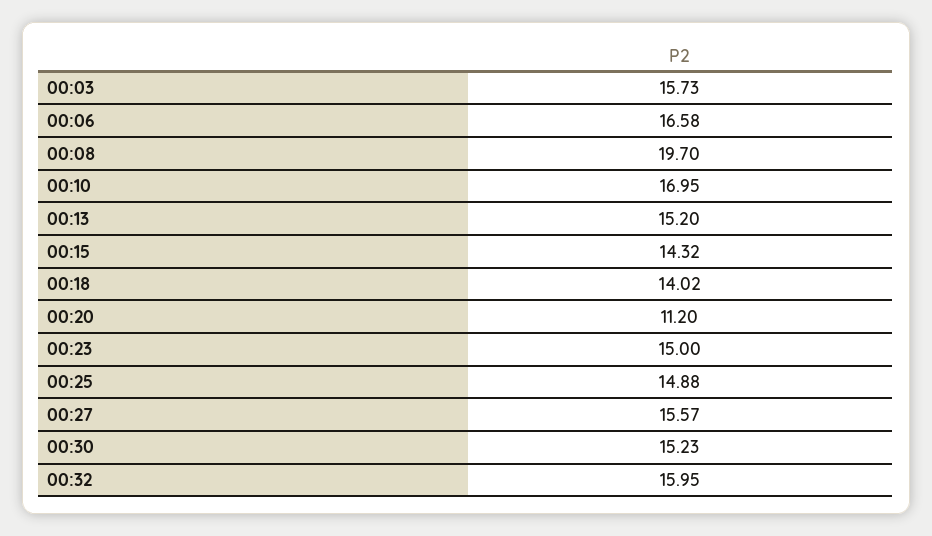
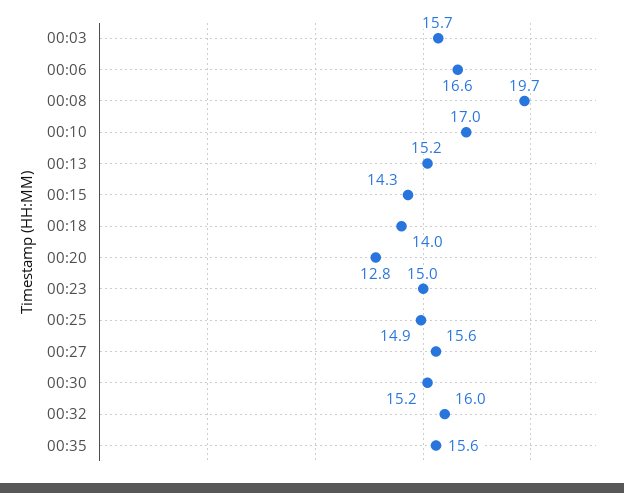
00:20: 11.2 -> 12.8
00:35: none -> 15.6

